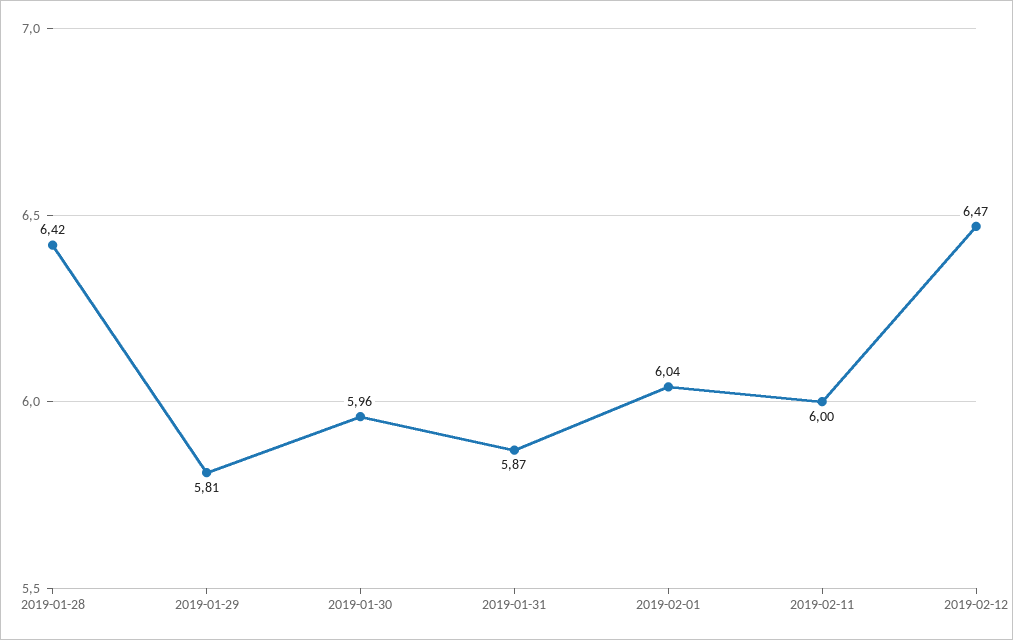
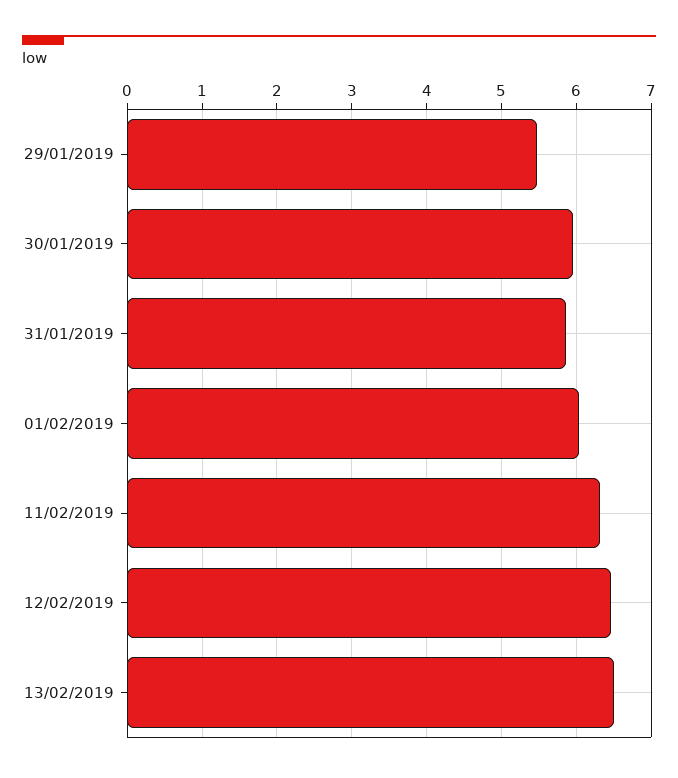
2019-01-28: 6.42 -> none
2019-01-29: 5.81 -> 5.5
2019-02-11: 6 -> 6.3
13/02/2019: none -> 6.5

